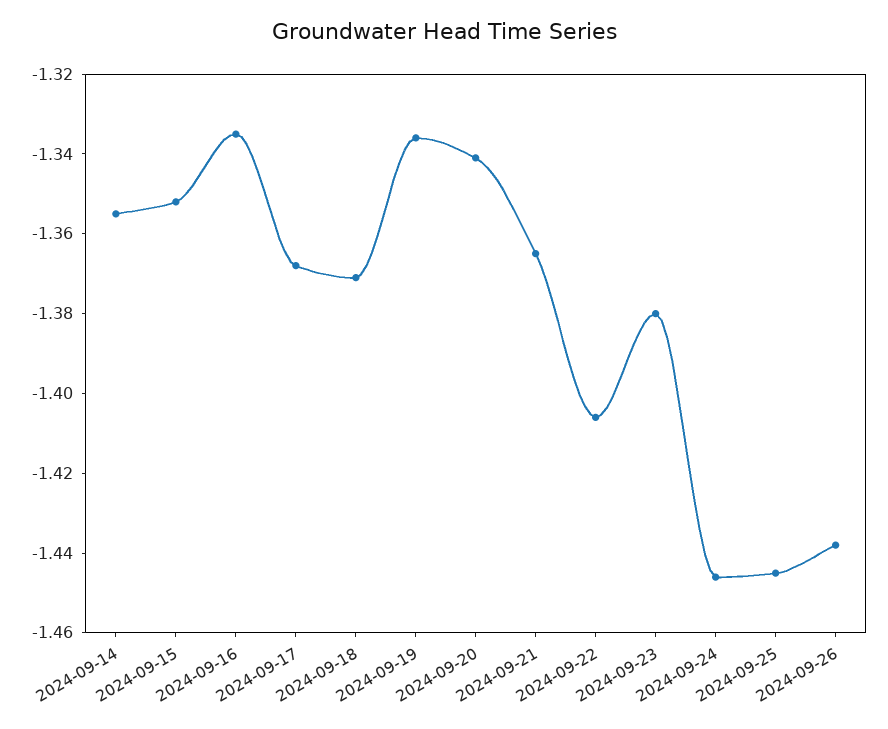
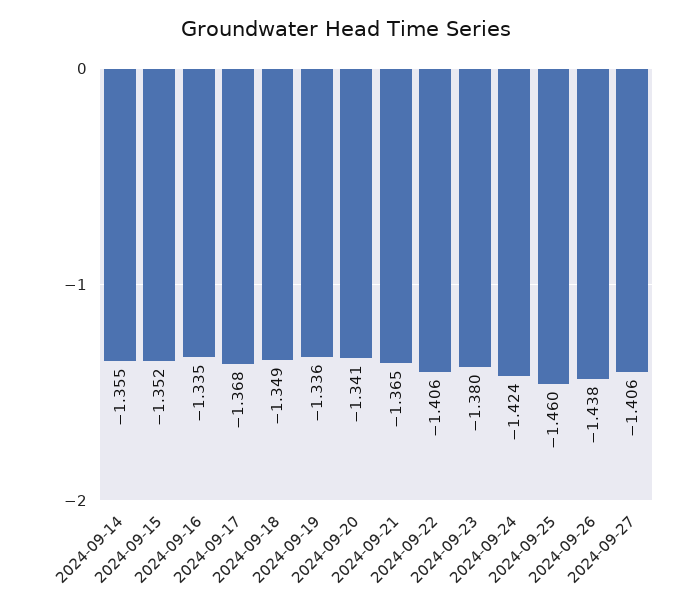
2024-09-18: -1.37 -> -1.349
2024-09-24: -1.445 -> -1.424
2024-09-25: -1.445 -> -1.46
2024-09-27: none -> -1.406

